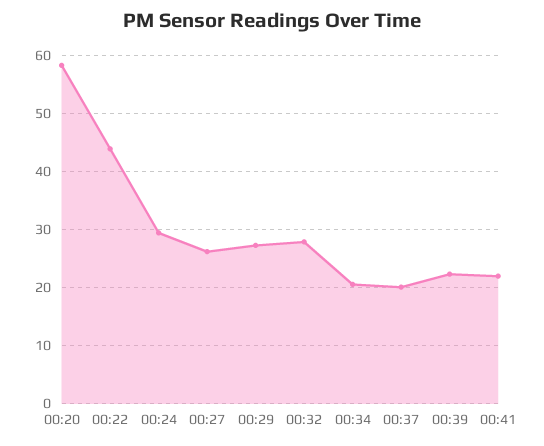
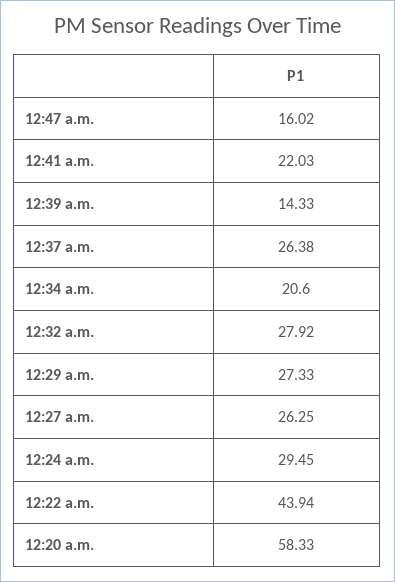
00:37: 20 -> 26.38
00:39: 22 -> 14.33
12:47 a.m.: none -> 16.02

